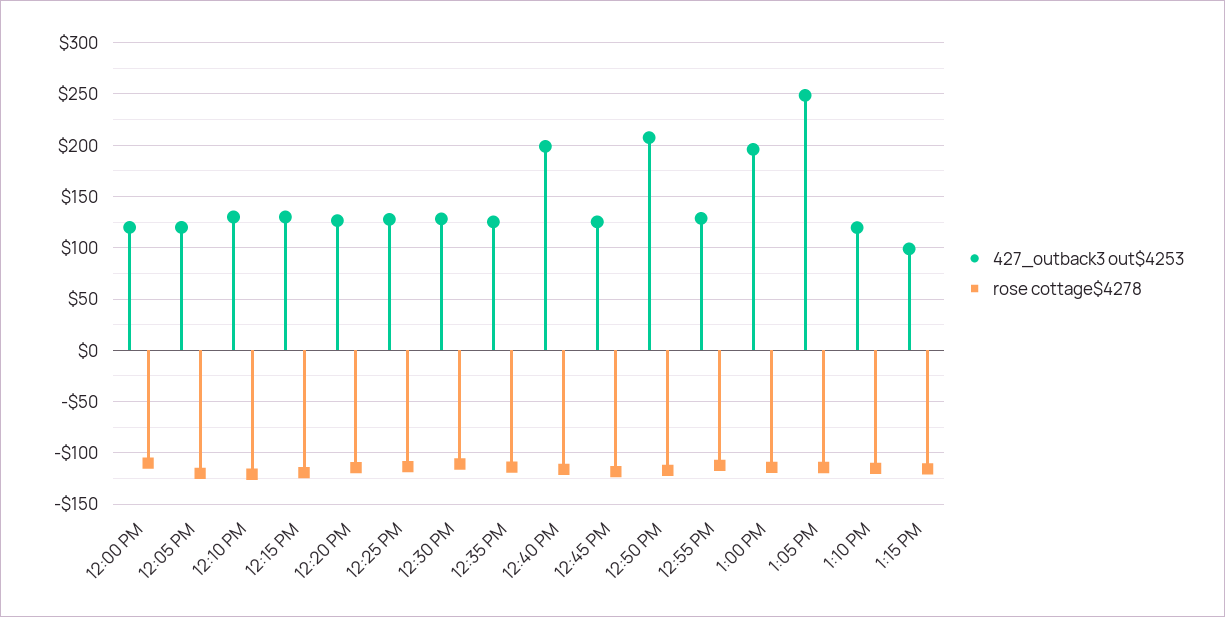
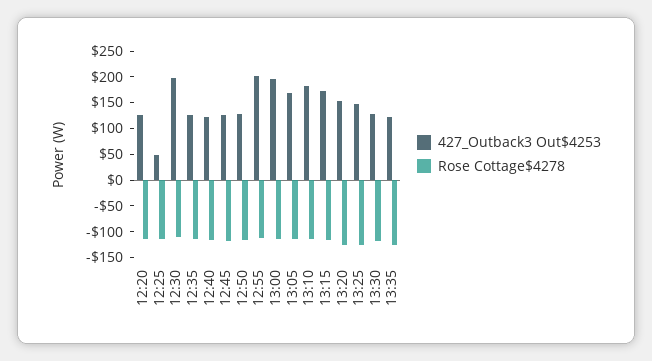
427_outback3 out$4253, 12:00 PM: 120 -> none
rose cottage$4278, 12:00 PM: -110 -> none
427_outback3 out$4253, 12:05 PM: 120 -> none
rose cottage$4278, 12:05 PM: -120 -> none
427_outback3 out$4253, 12:10 PM: 130 -> none
rose cottage$4278, 12:10 PM: -120 -> none
427_outback3 out$4253, 12:15 PM: 130 -> none
rose cottage$4278, 12:15 PM: -120 -> none
427_outback3 out$4253, 12:25 PM: 130 -> 50
427_outback3 out$4253, 12:30 PM: 130 -> 200
427_outback3 out$4253, 12:40 PM: 200 -> 125
427_outback3 out$4253, 12:50 PM: 210 -> 125
427_outback3 out$4253, 12:55 PM: 130 -> 200
427_outback3 out$4253, 1:05 PM: 250 -> 175
427_outback3 out$4253, 1:10 PM: 120 -> 175
427_outback3 out$4253, 1:15 PM: 100 -> 175
427_outback3 out$4253, 13:20: none -> 150
rose cottage$4278, 13:20: none -> -125
427_outback3 out$4253, 13:25: none -> 150
rose cottage$4278, 13:25: none -> -125
427_outback3 out$4253, 13:30: none -> 125
rose cottage$4278, 13:30: none -> -125
427_outback3 out$4253, 13:35: none -> 125
rose cottage$4278, 13:35: none -> -125

